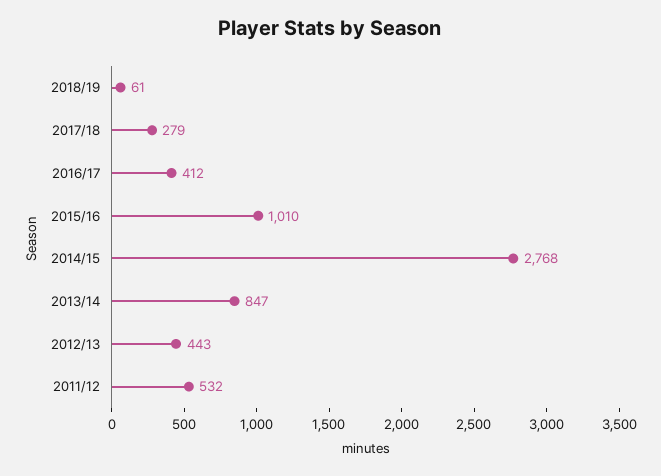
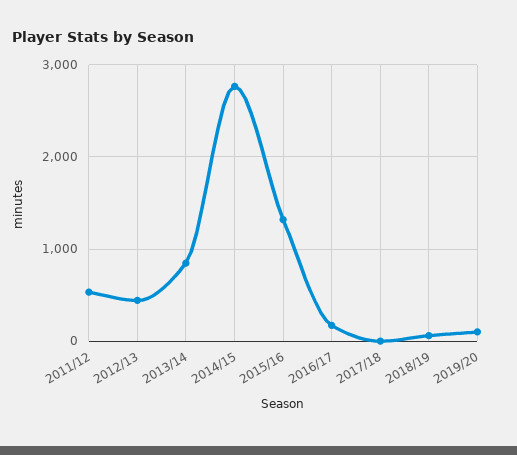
2017/18: 279 -> 0
2016/17: 412 -> 200
2015/16: 1010 -> 1300
2019/20: none -> 100

